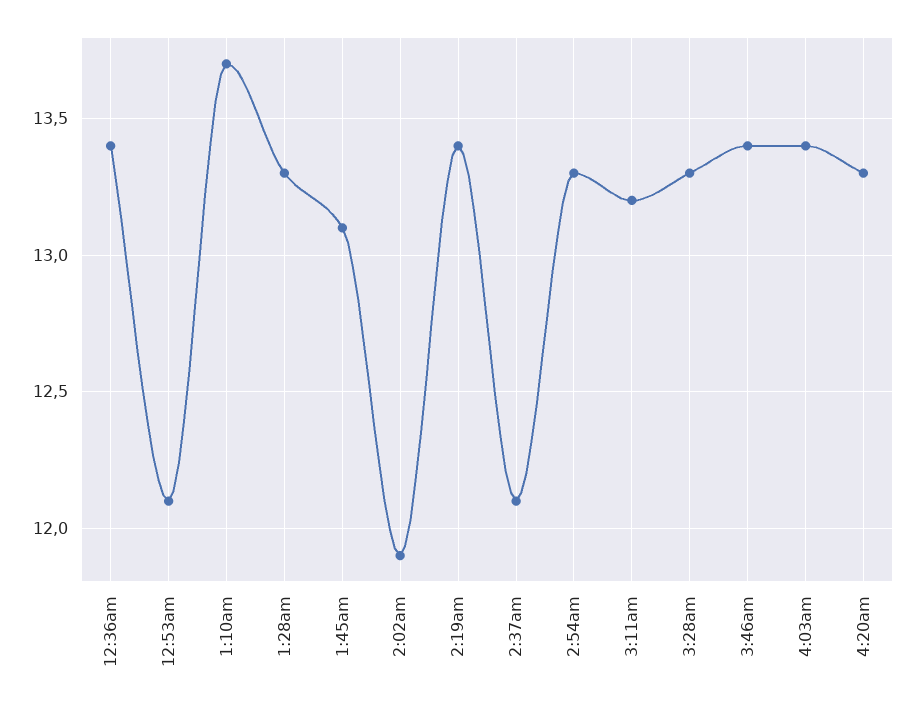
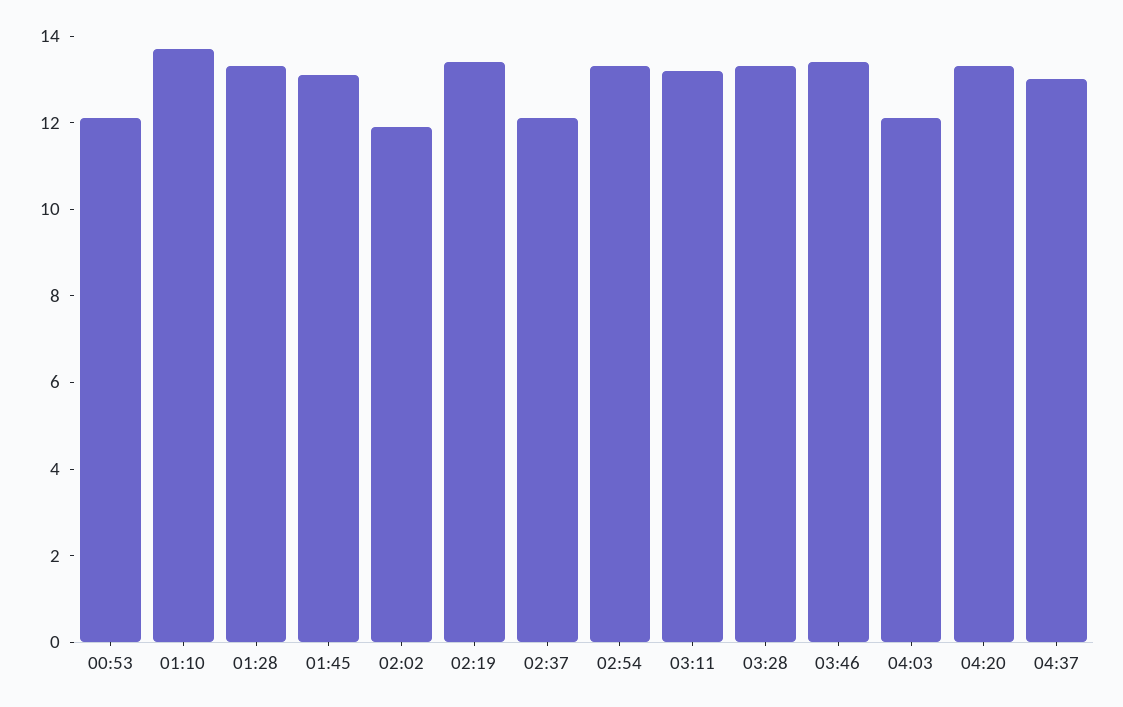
12:36am: 13.4 -> none
4:03am: 13.4 -> 12
04:37: none -> 13

